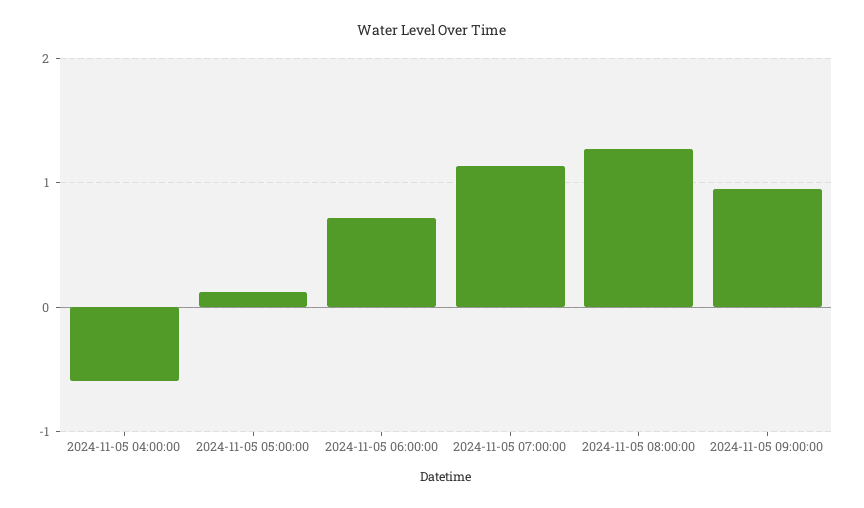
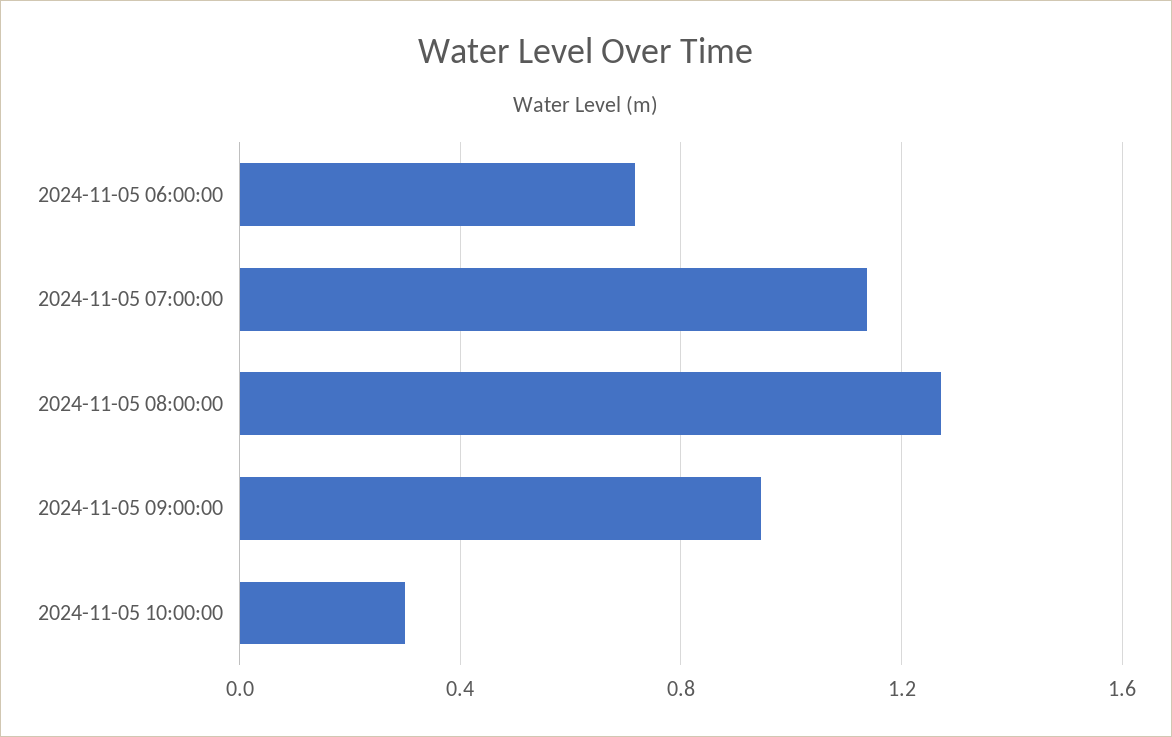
2024-11-05 04:00:00: -0.6 -> none
2024-11-05 05:00:00: 0.1 -> none
2024-11-05 10:00:00: none -> 0.3

